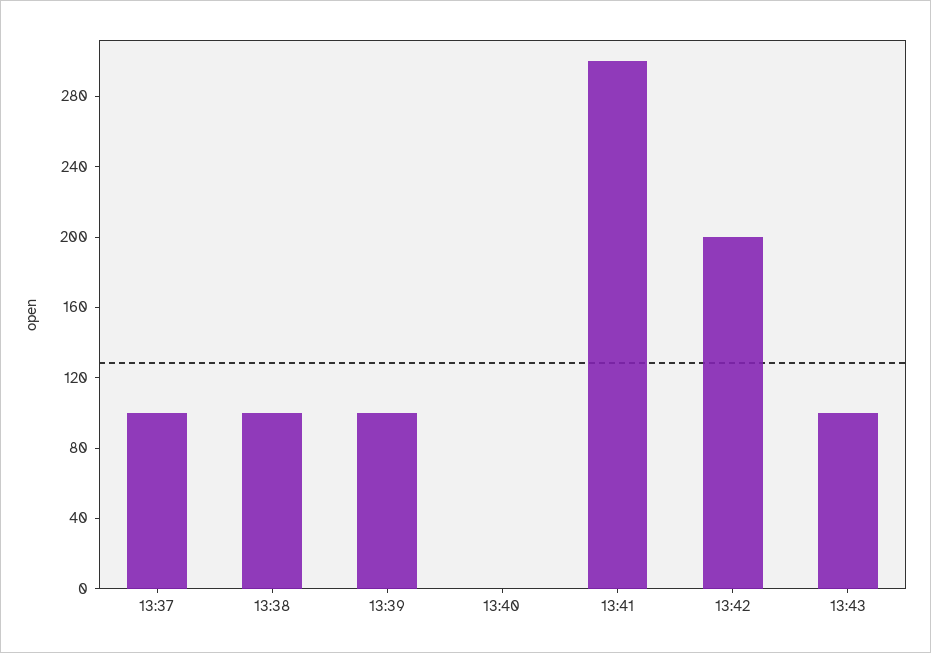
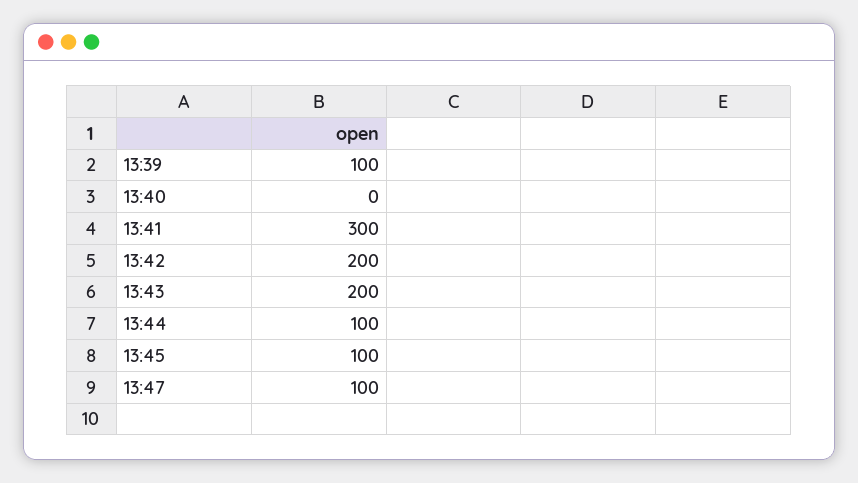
13:37: 100 -> none
13:38: 100 -> none
13:43: 100 -> 200
13:44: none -> 100
13:45: none -> 100
13:47: none -> 100

